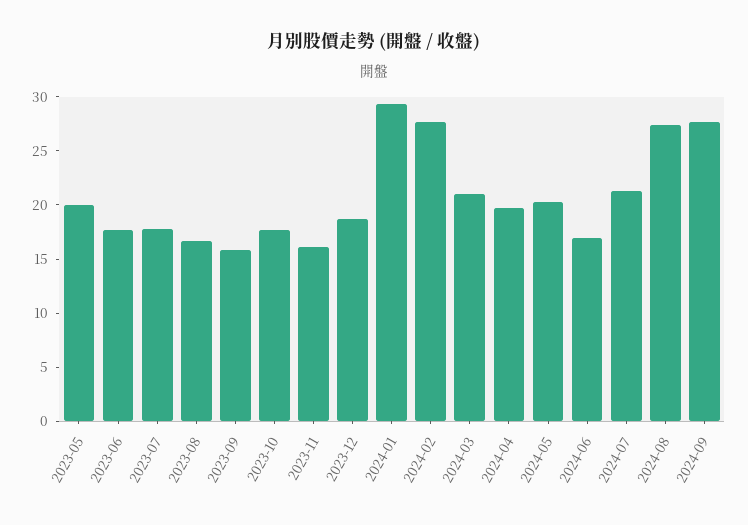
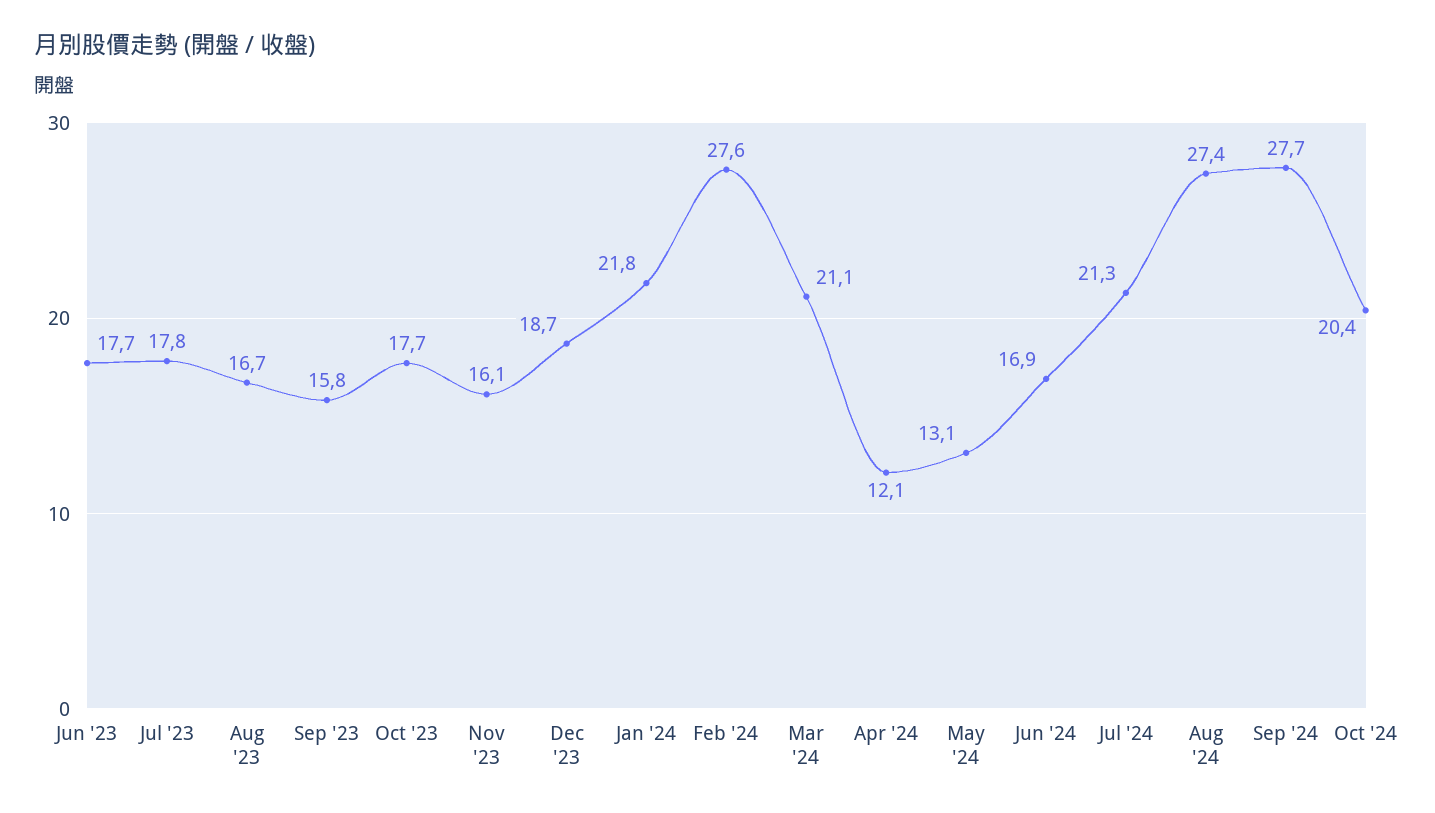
2023-05: 20 -> none
2024-01: 29 -> 21.8
2024-04: 20 -> 12.1
2024-05: 20 -> 13.1
Oct '24: none -> 20.4

